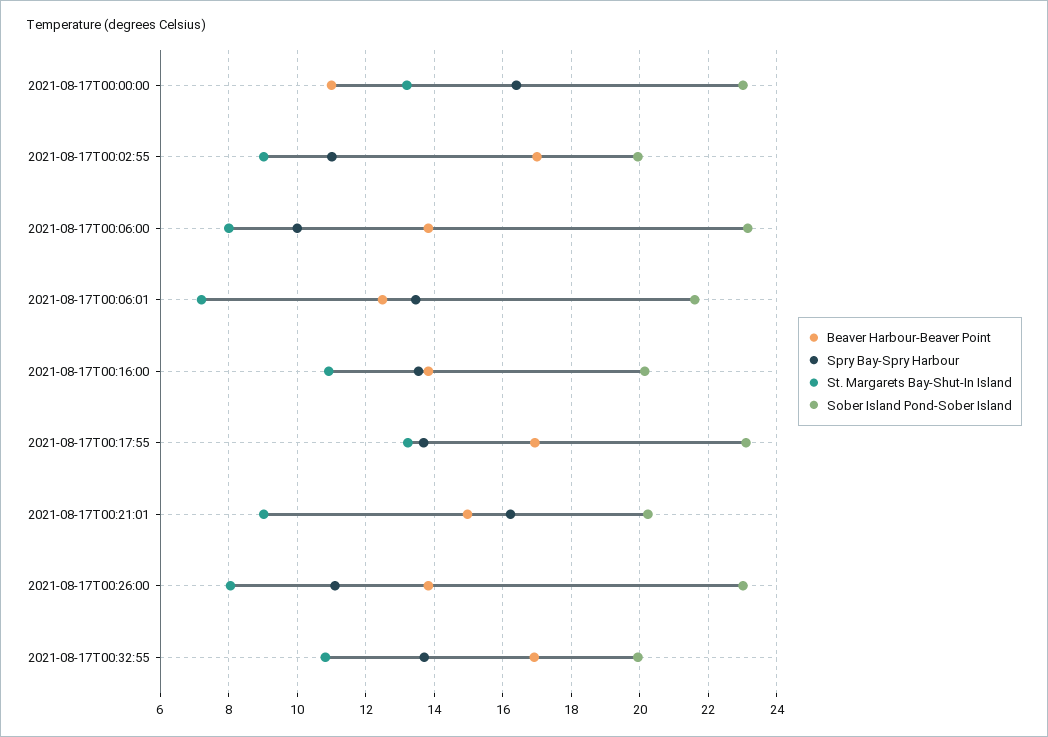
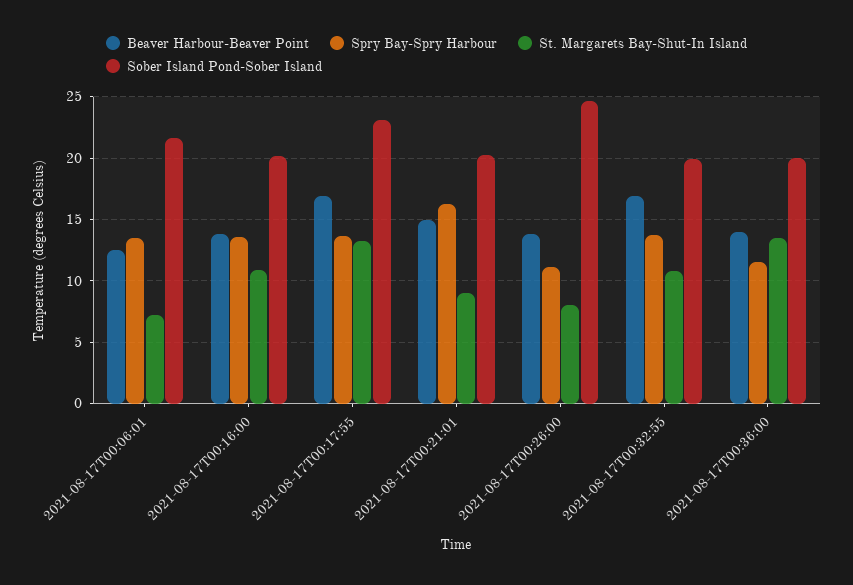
Beaver Harbour-Beaver Point, 2021-08-17T00:00:00: 11 -> none
Spry Bay-Spry Harbour, 2021-08-17T00:00:00: 16.4 -> none
St. Margarets Bay-Shut-In Island, 2021-08-17T00:00:00: 13.2 -> none
Sober Island Pond-Sober Island, 2021-08-17T00:00:00: 23 -> none
Beaver Harbour-Beaver Point, 2021-08-17T00:02:55: 17 -> none
Spry Bay-Spry Harbour, 2021-08-17T00:02:55: 11 -> none
St. Margarets Bay-Shut-In Island, 2021-08-17T00:02:55: 9 -> none
Sober Island Pond-Sober Island, 2021-08-17T00:02:55: 20 -> none
Beaver Harbour-Beaver Point, 2021-08-17T00:06:00: 13.8 -> none
Spry Bay-Spry Harbour, 2021-08-17T00:06:00: 10 -> none
St. Margarets Bay-Shut-In Island, 2021-08-17T00:06:00: 8 -> none
Sober Island Pond-Sober Island, 2021-08-17T00:06:00: 23.2 -> none
Sober Island Pond-Sober Island, 2021-08-17T00:26:00: 23 -> 24.5
Beaver Harbour-Beaver Point, 2021-08-17T00:36:00: none -> 14
Spry Bay-Spry Harbour, 2021-08-17T00:36:00: none -> 11.5
St. Margarets Bay-Shut-In Island, 2021-08-17T00:36:00: none -> 13.5
Sober Island Pond-Sober Island, 2021-08-17T00:36:00: none -> 20

